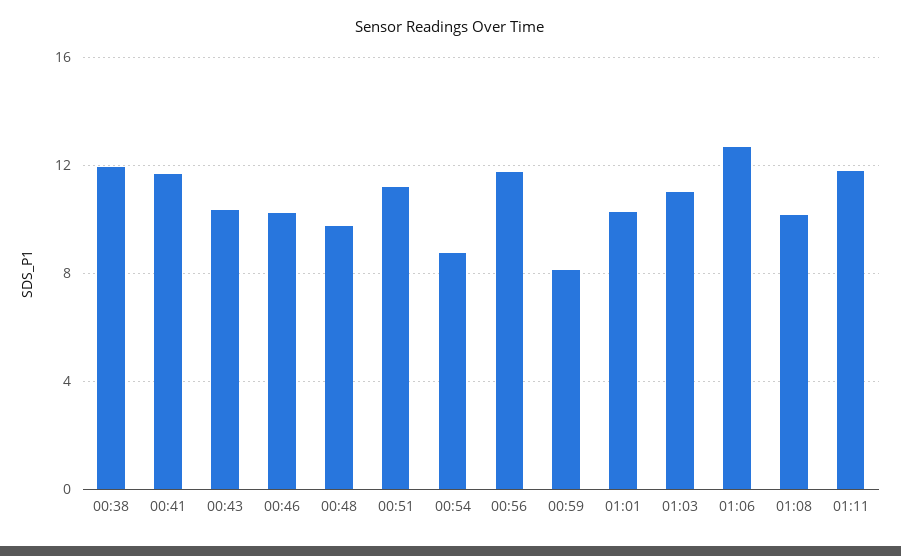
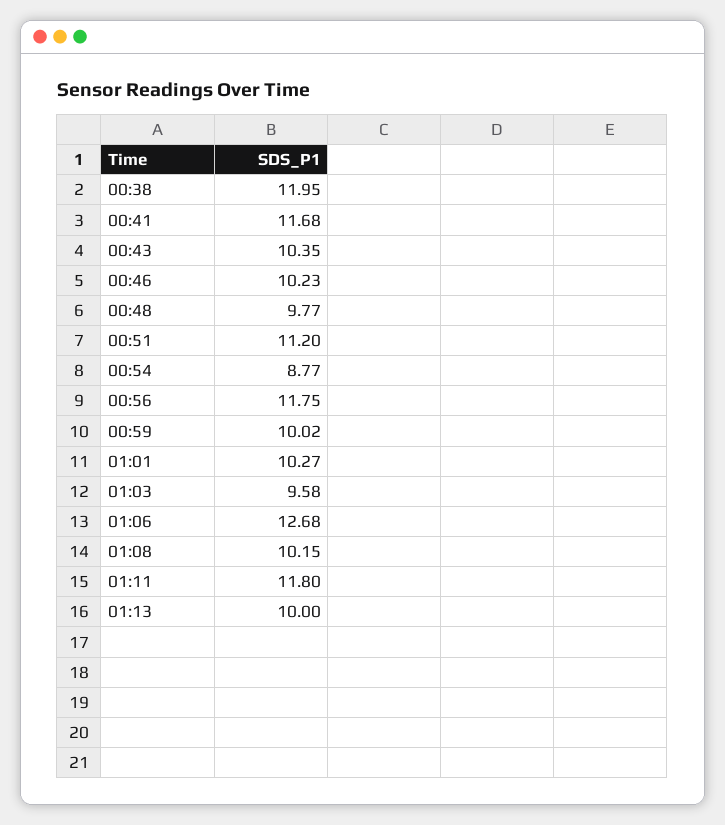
00:59: 8 -> 10.02
01:03: 11 -> 9.58
01:13: none -> 10

